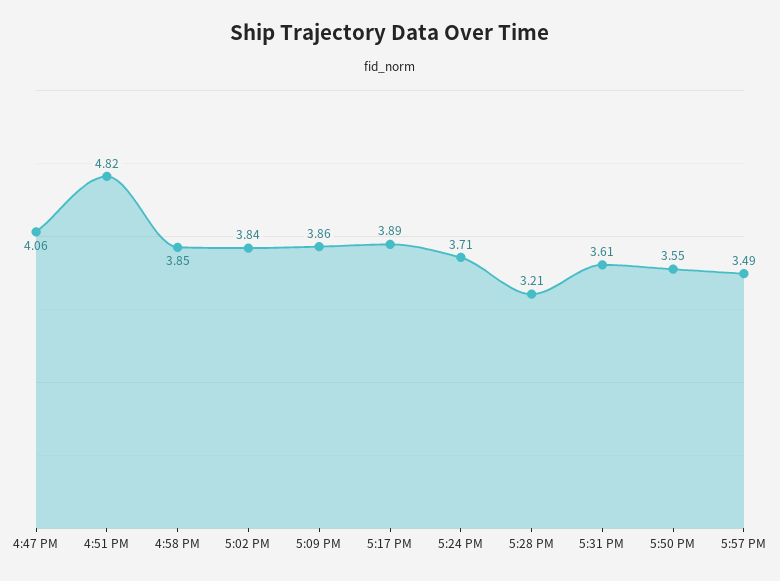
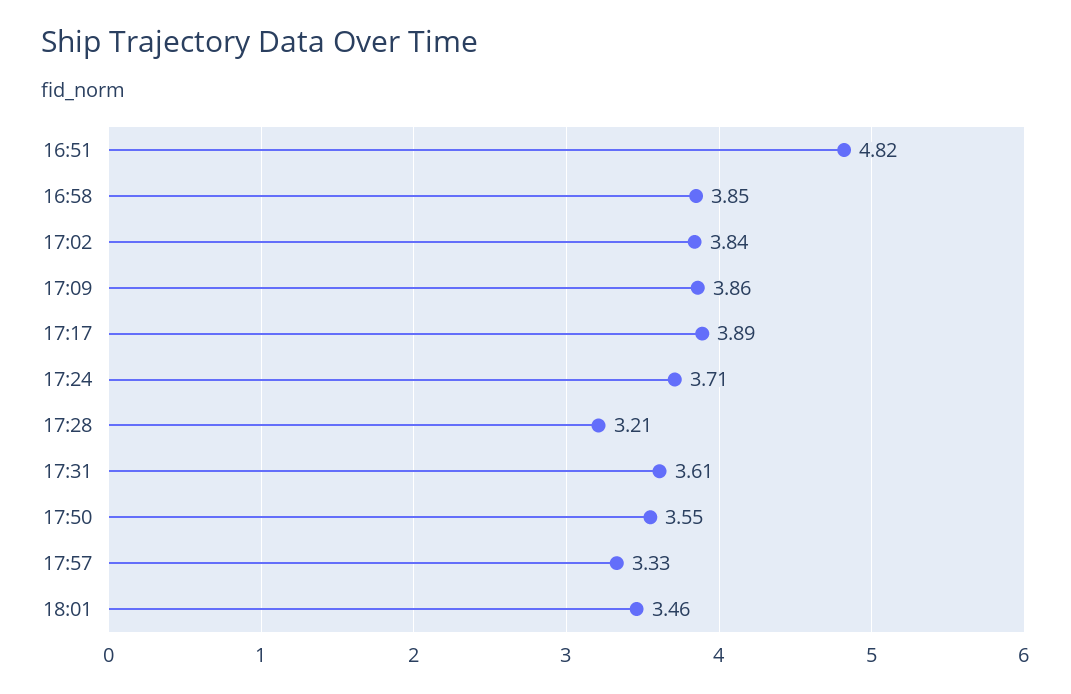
4:47 PM: 4.06 -> none
5:57 PM: 3.49 -> 3.33
18:01: none -> 3.46

